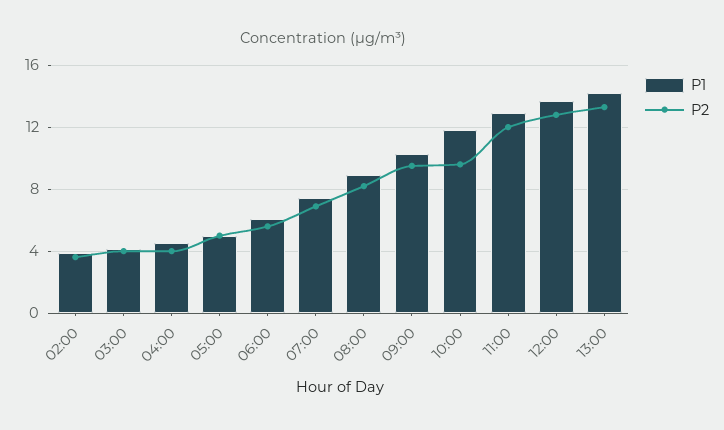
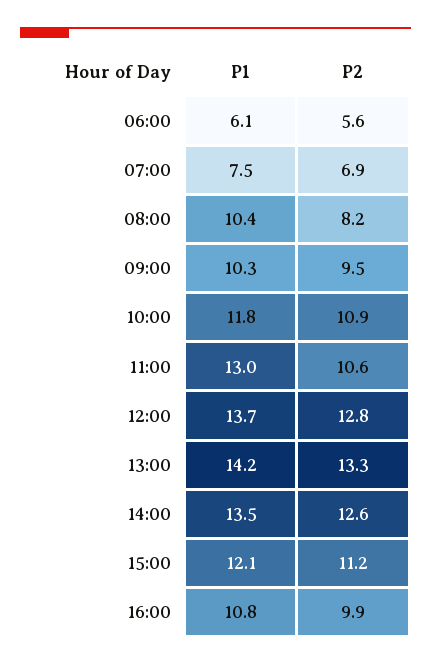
P1, 02:00: 4 -> none
P2, 02:00: 3.5 -> none
P1, 03:00: 4 -> none
P2, 03:00: 4 -> none
P1, 04:00: 4.5 -> none
P2, 04:00: 4 -> none
P1, 05:00: 5 -> none
P2, 05:00: 5 -> none
P1, 08:00: 9 -> 10.4
P2, 10:00: 9.5 -> 10.9
P2, 11:00: 12 -> 10.6
P1, 14:00: none -> 13.5
P2, 14:00: none -> 12.6
P1, 15:00: none -> 12.1
P2, 15:00: none -> 11.2
P1, 16:00: none -> 10.8
P2, 16:00: none -> 9.9

